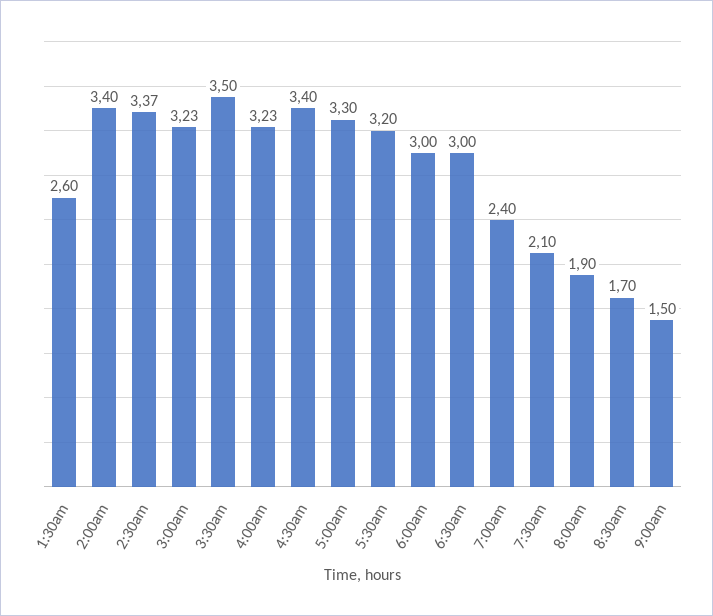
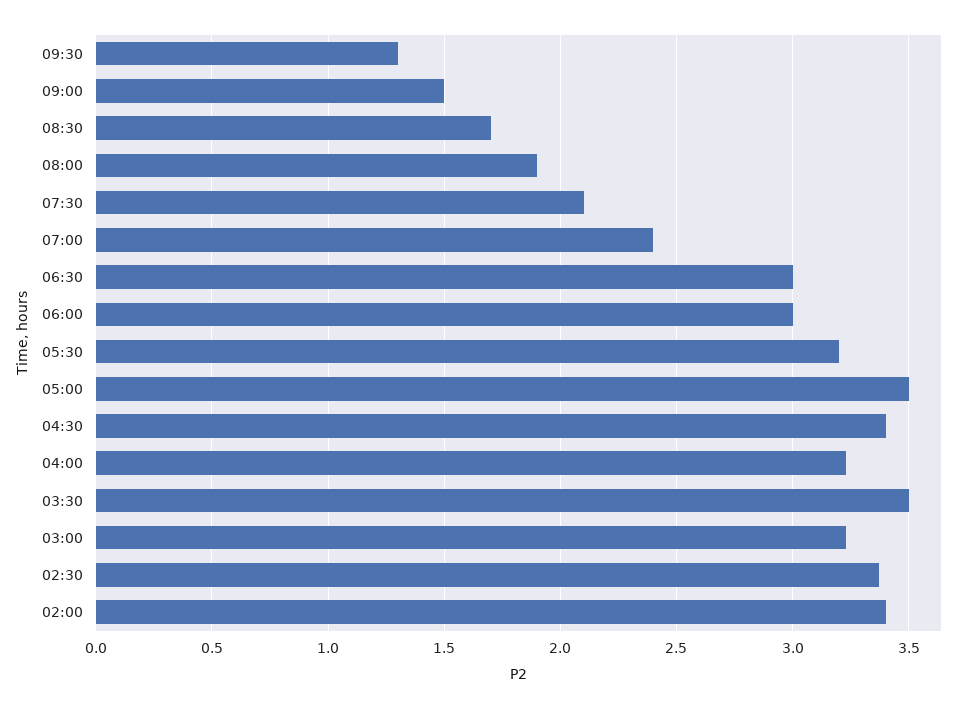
1:30am: 2.6 -> none
5:00am: 3.3 -> 3.5
09:30: none -> 1.3

